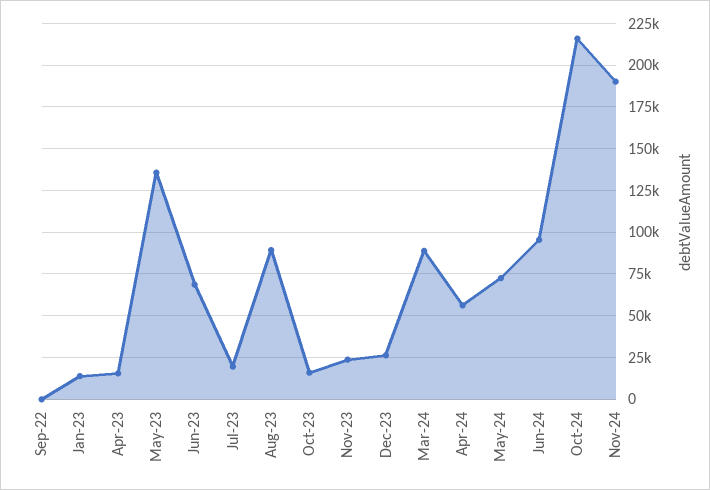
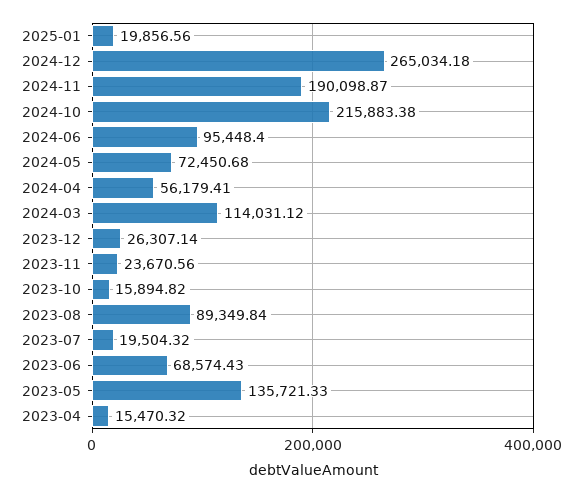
Sep-22: 0 -> none
Jan-23: 15000 -> none
Mar-24: 90000 -> 114031.12
2025-01: none -> 19856.56
2024-12: none -> 265034.18

